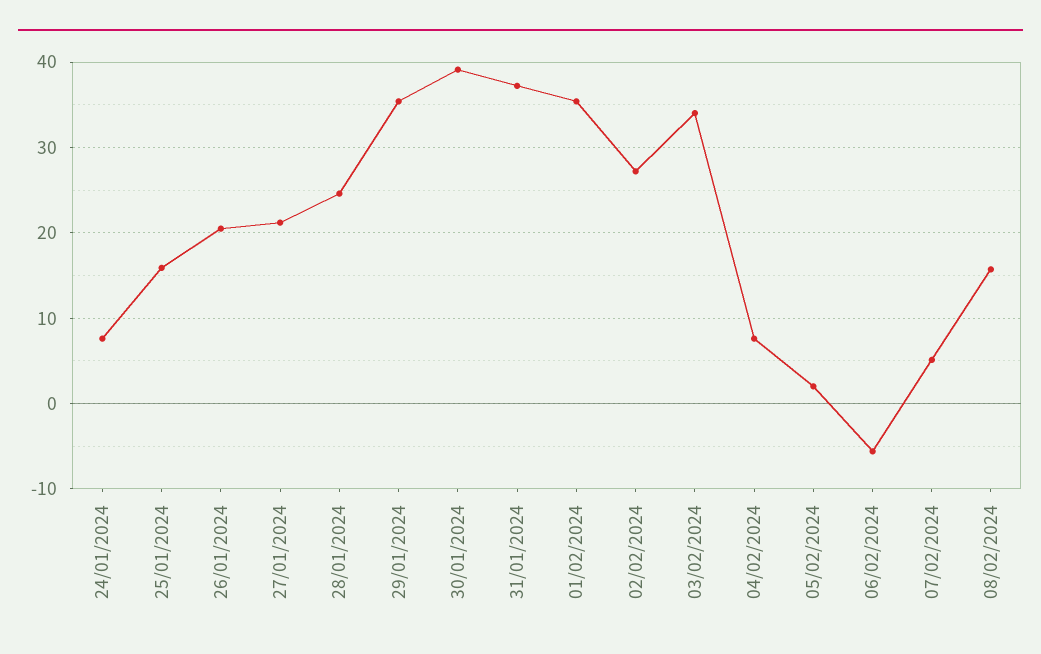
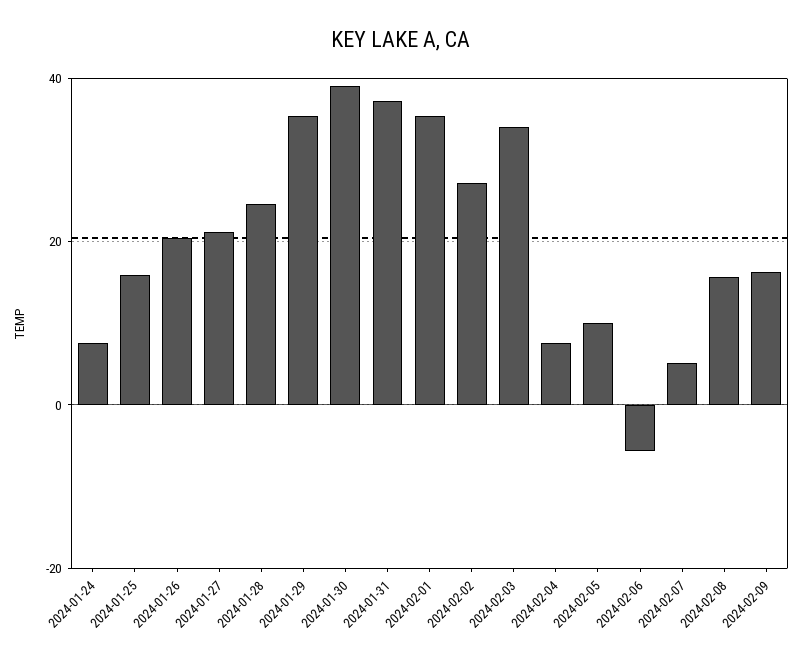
05/02/2024: 2 -> 10
2024-02-09: none -> 16

